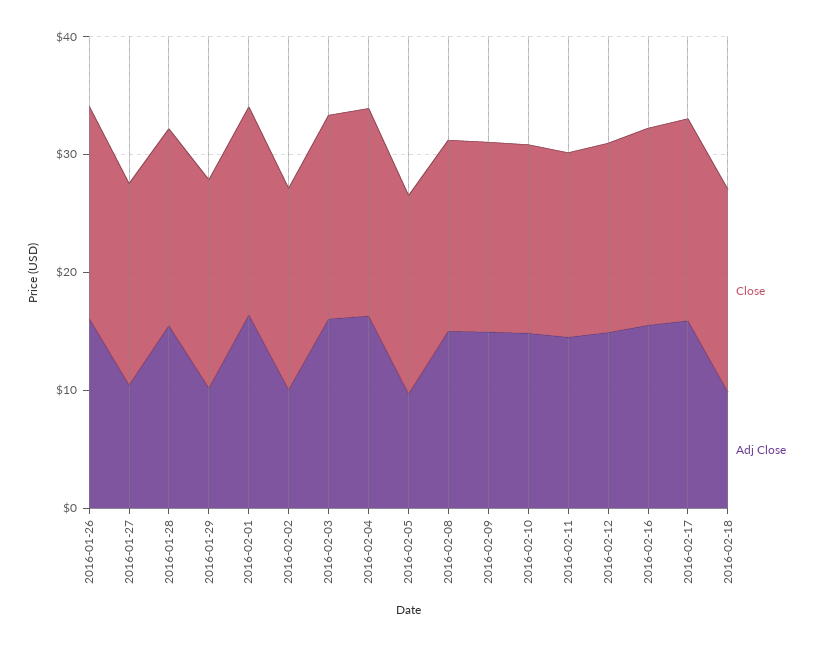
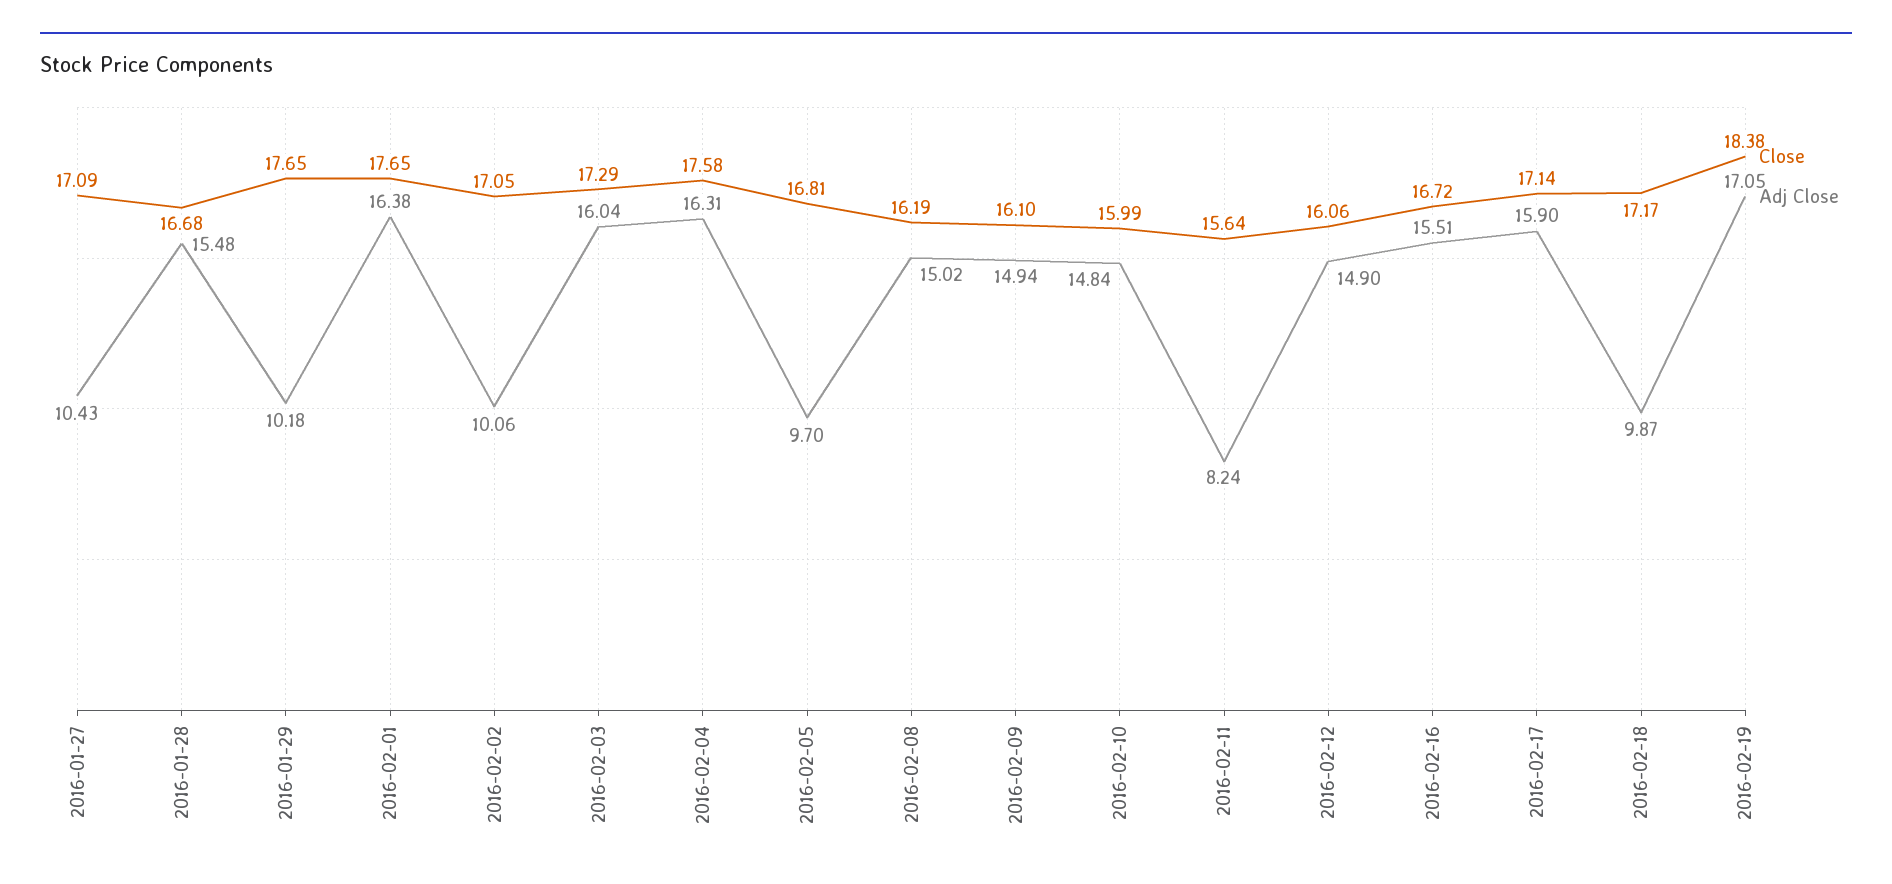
Close, 2016-01-26: 18 -> none
Adj Close, 2016-01-26: 16 -> none
Adj Close, 2016-02-11: 14 -> 8.24
Close, 2016-02-19: none -> 18.38
Adj Close, 2016-02-19: none -> 17.05

